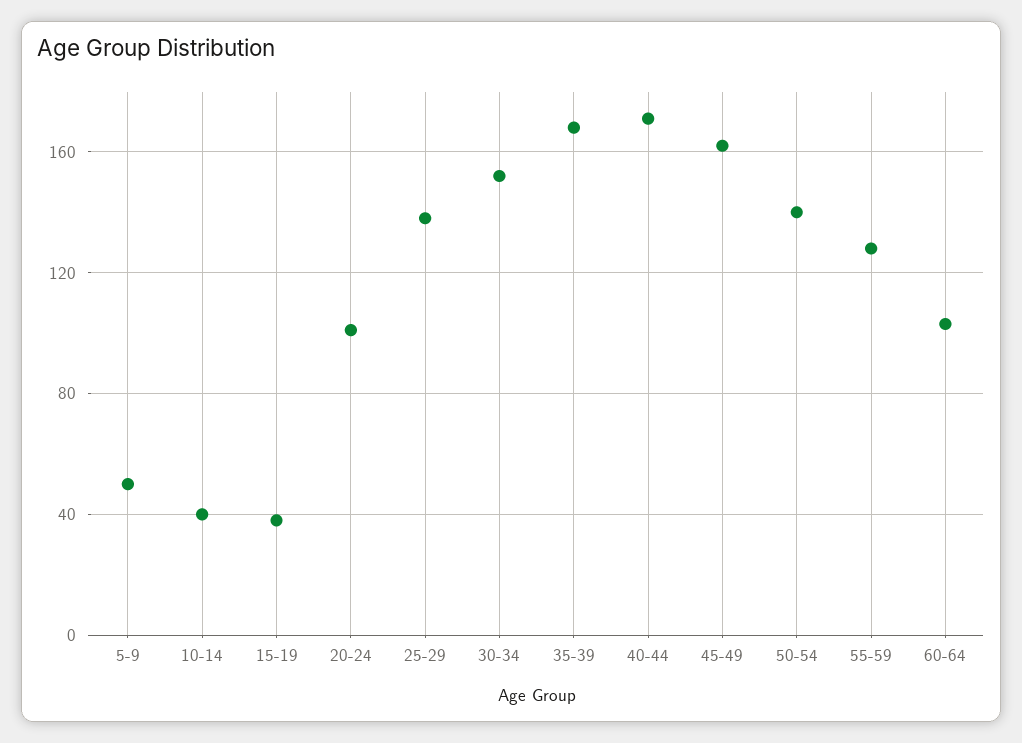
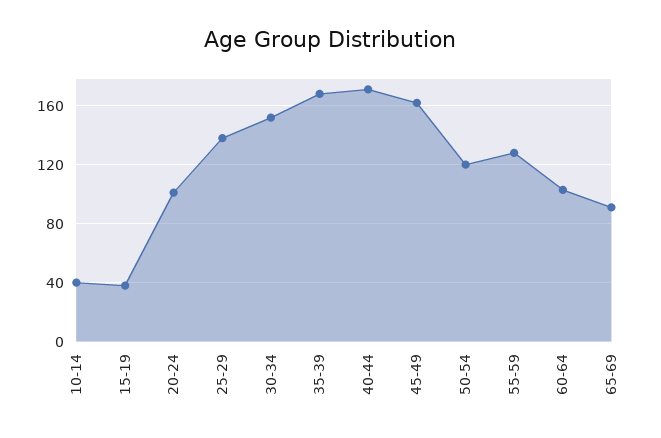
5-9: 50 -> none
50-54: 140 -> 120
65-69: none -> 90

